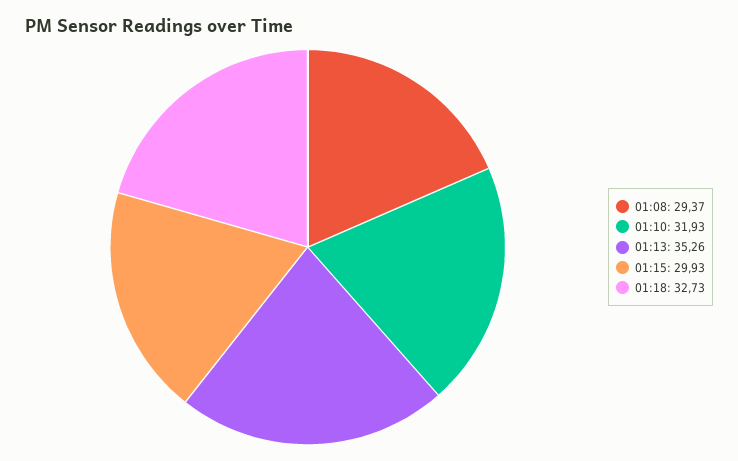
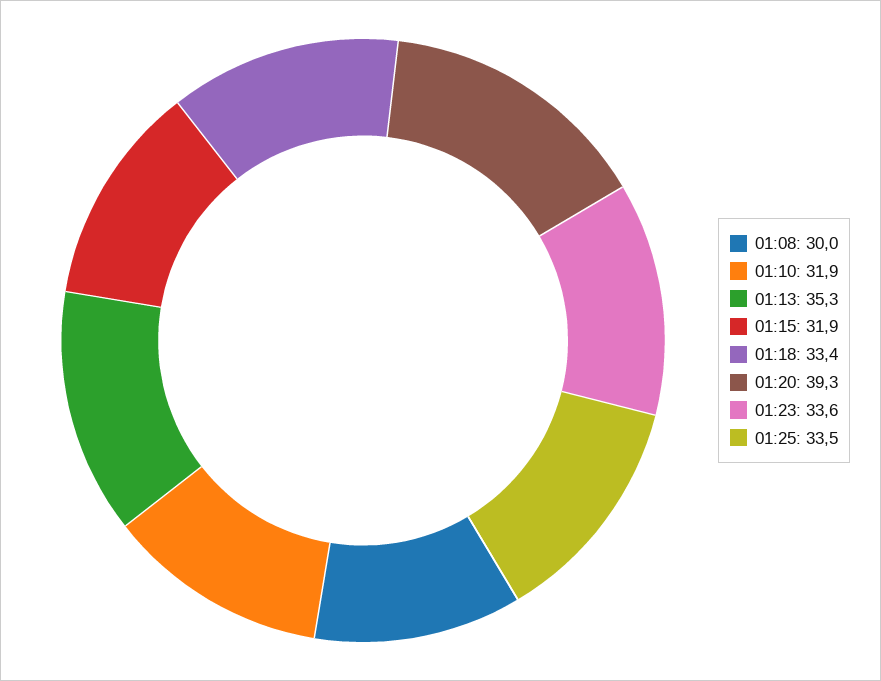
01:08: 29.37 -> 30
01:15: 29.93 -> 31.9
01:18: 32.73 -> 33.4
01:20: none -> 39.3
01:23: none -> 33.6
01:25: none -> 33.5

